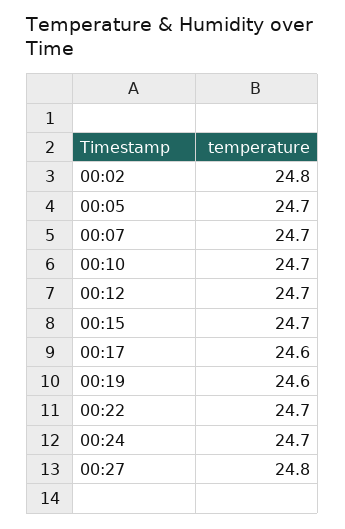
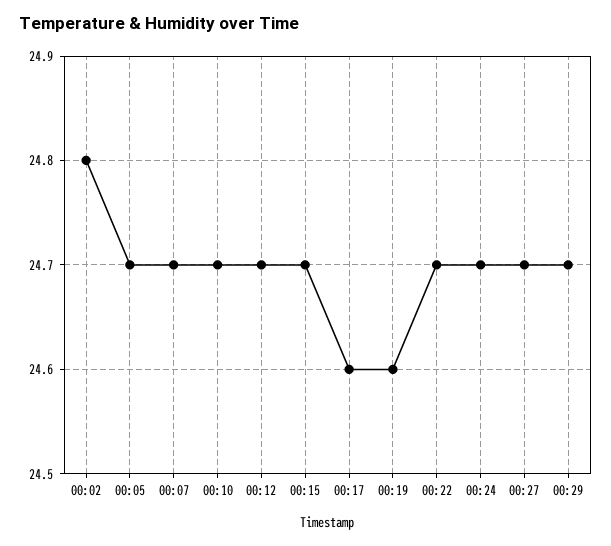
00:27: 24.8 -> 24.7
00:29: none -> 24.7

